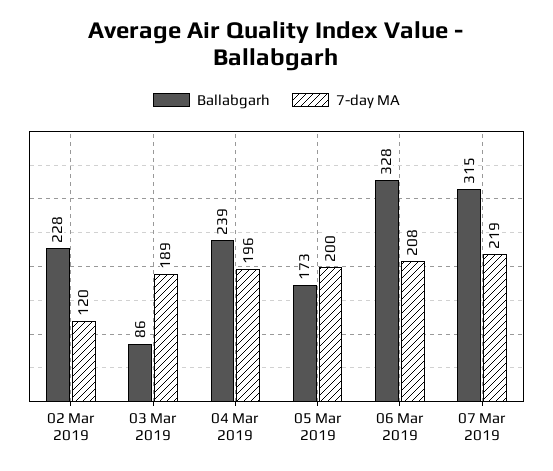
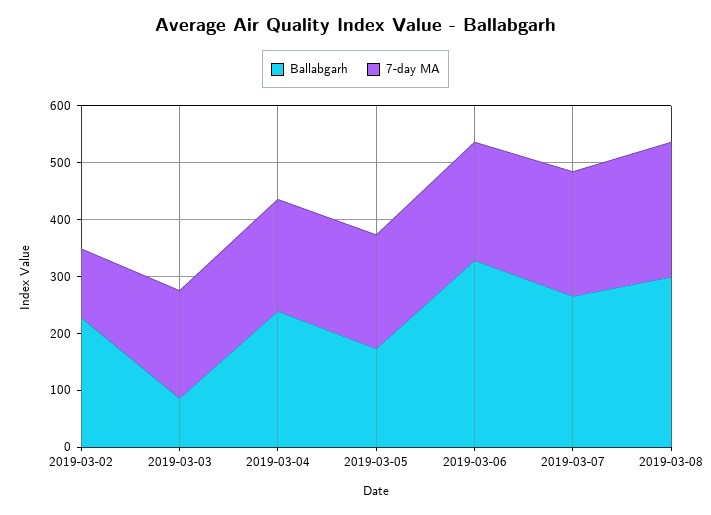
Ballabgarh, 07 Mar 2019: 315 -> 260
Ballabgarh, 2019-03-08: none -> 300
7-day MA, 2019-03-08: none -> 240

